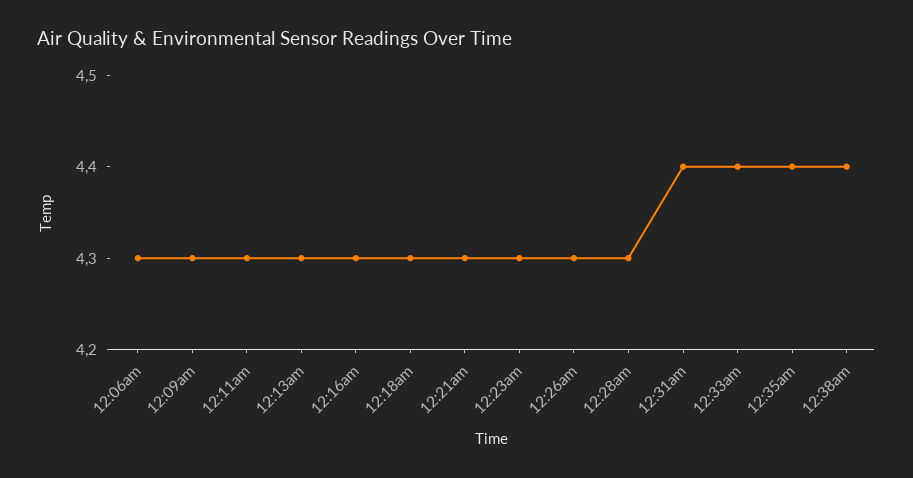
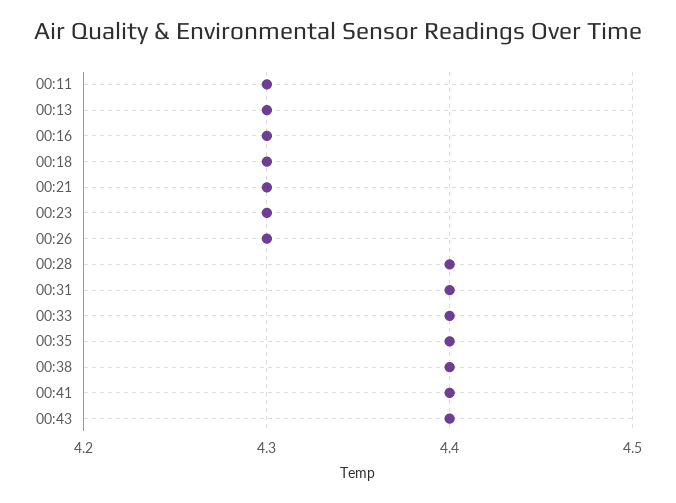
12:06am: 4.3 -> none
12:09am: 4.3 -> none
12:28am: 4.3 -> 4.4
00:41: none -> 4.4
00:43: none -> 4.4

